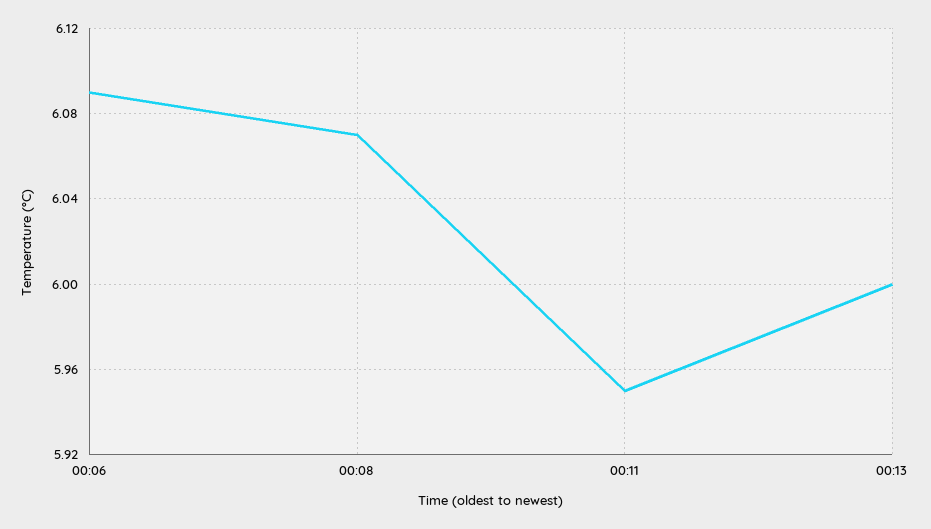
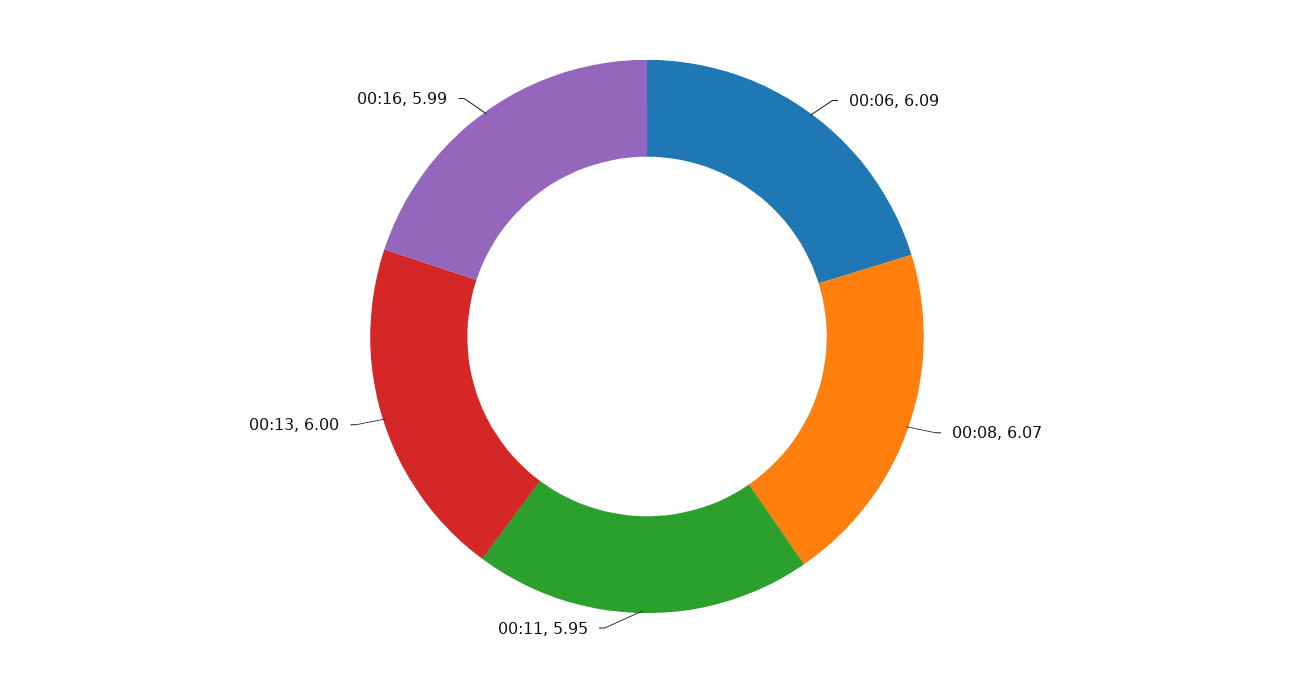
00:16: none -> 5.99

